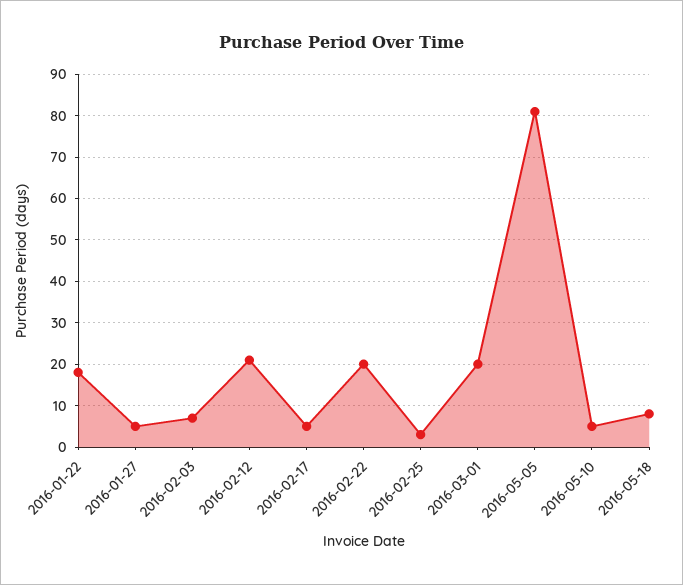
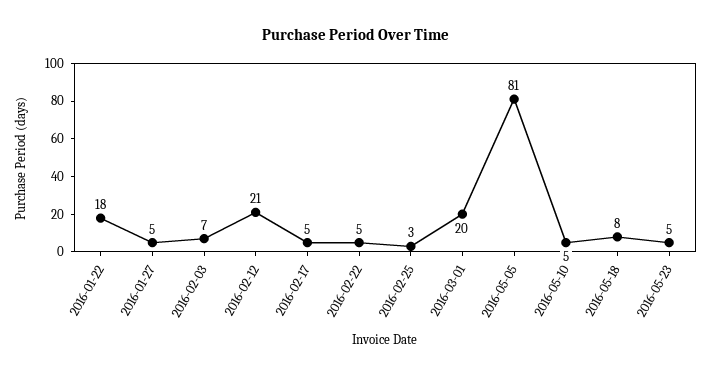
2016-02-22: 20 -> 5
2016-05-23: none -> 5

